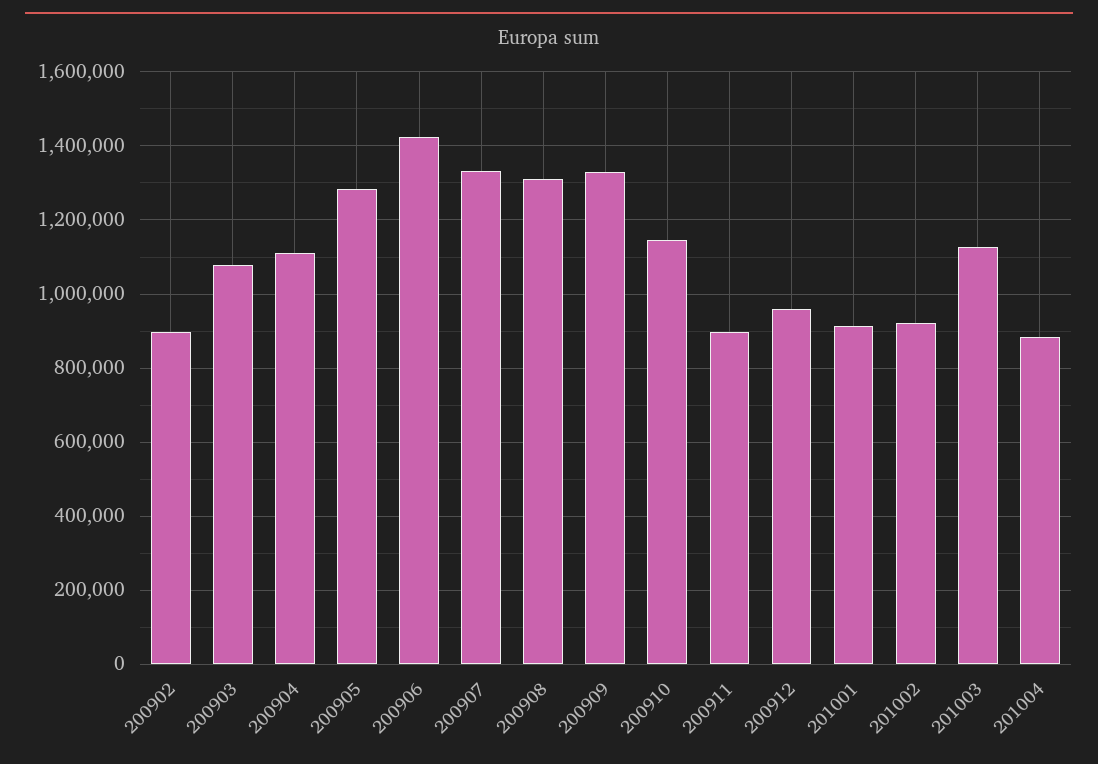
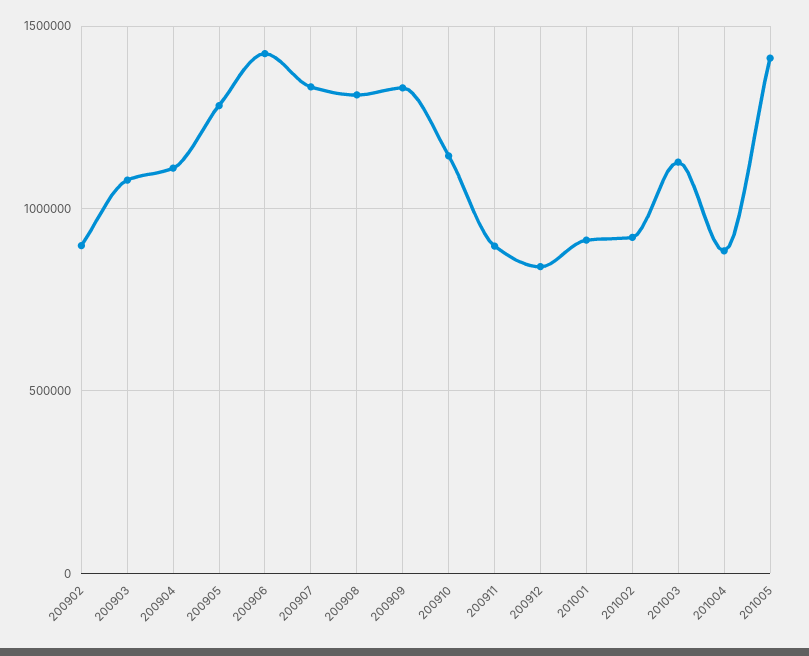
200912: 960000 -> 850000
201005: none -> 1400000

